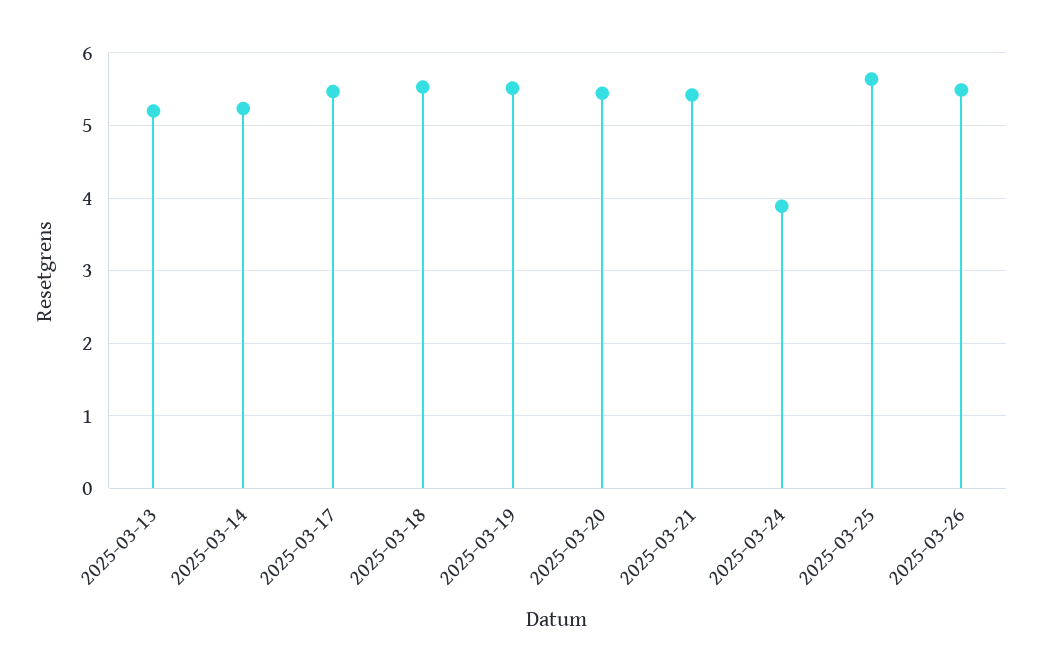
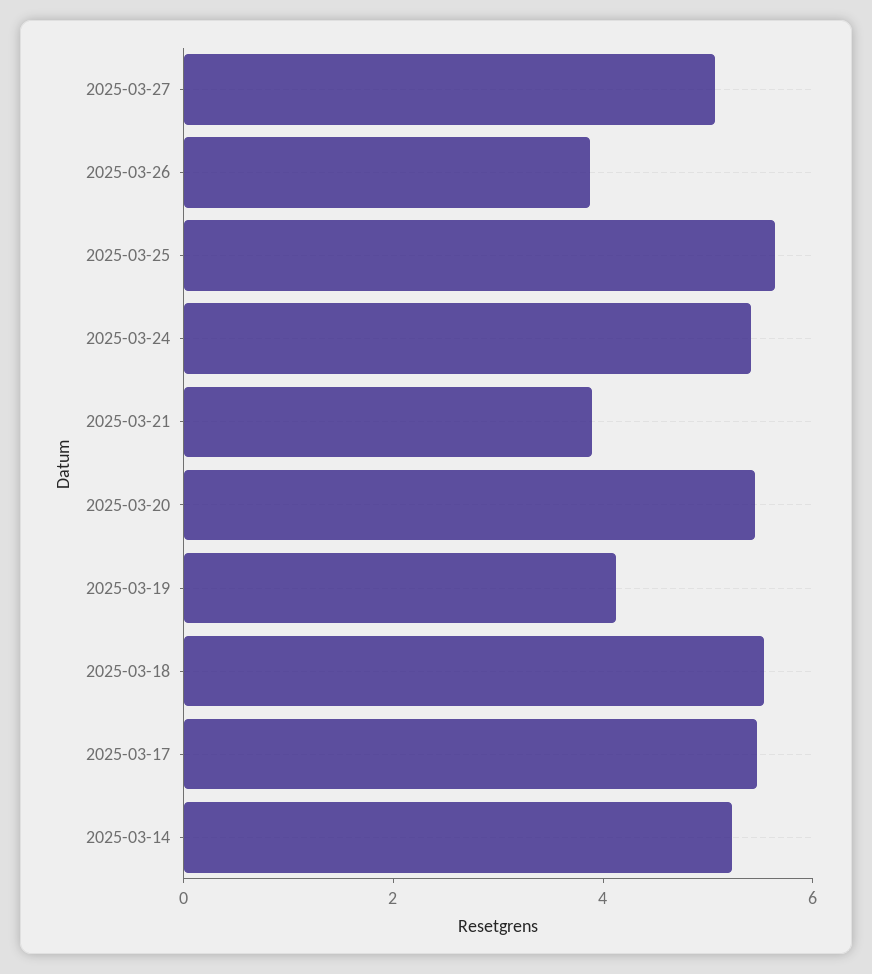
2025-03-13: 5.2 -> none
2025-03-19: 5.5 -> 4
2025-03-21: 5.4 -> 4
2025-03-24: 3.9 -> 5.5
2025-03-26: 5.5 -> 4
2025-03-27: none -> 5

